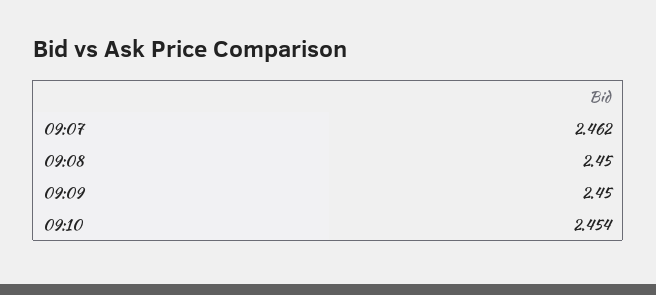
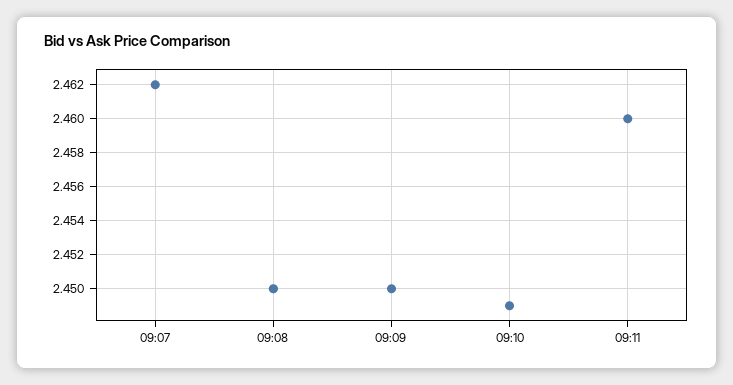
09:10: 2.454 -> 2.449
09:11: none -> 2.46

